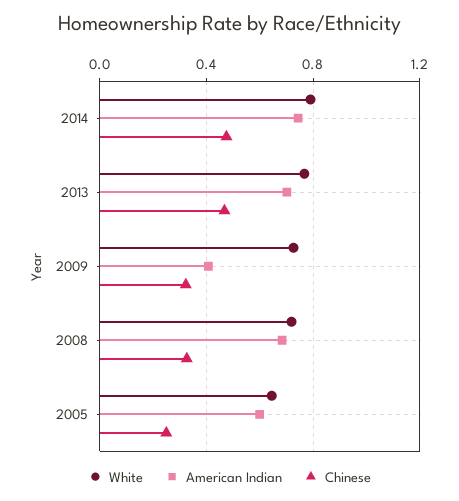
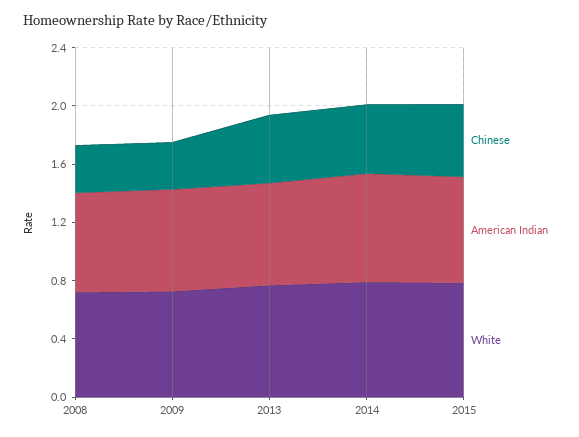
American Indian, 2009: 0.4 -> 0.7
White, 2005: 0.65 -> none
American Indian, 2005: 0.6 -> none
Chinese, 2005: 0.25 -> none
Chinese, 2015: none -> 0.5
American Indian, 2015: none -> 0.7
White, 2015: none -> 0.8

